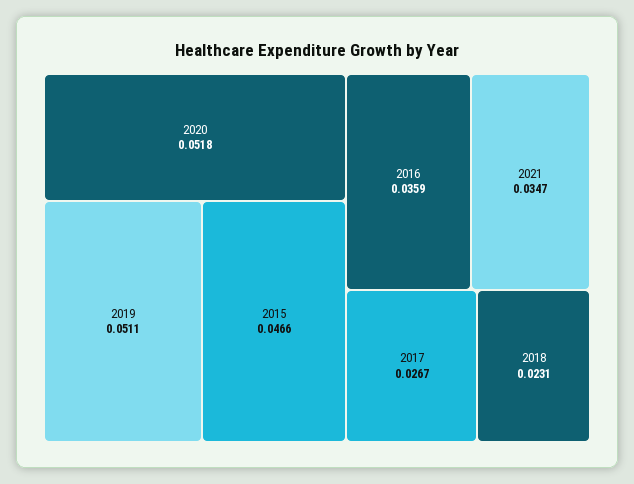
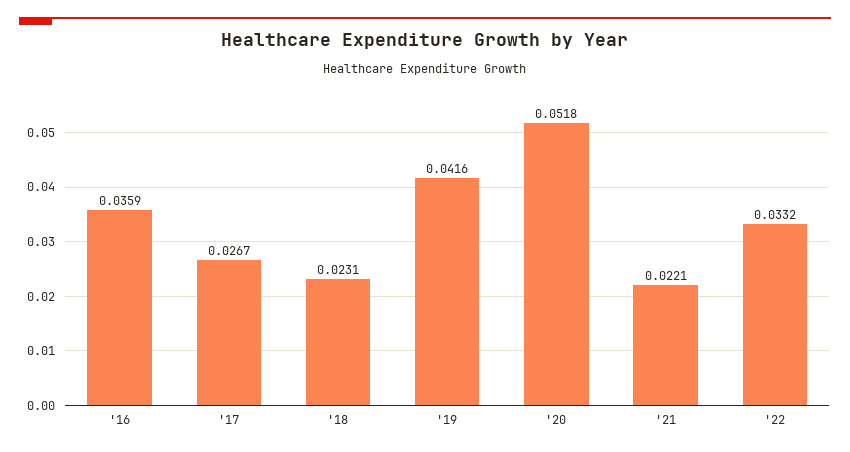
2019: 0.0511 -> 0.0416
2015: 0.0466 -> none
2021: 0.0347 -> 0.0221
'22: none -> 0.0332

